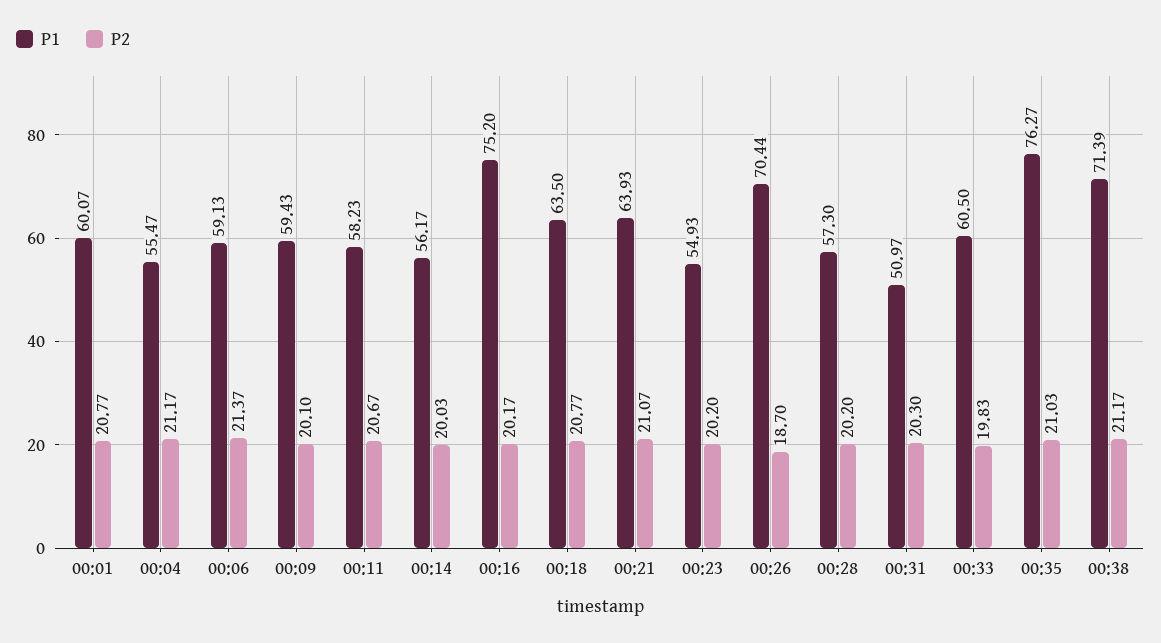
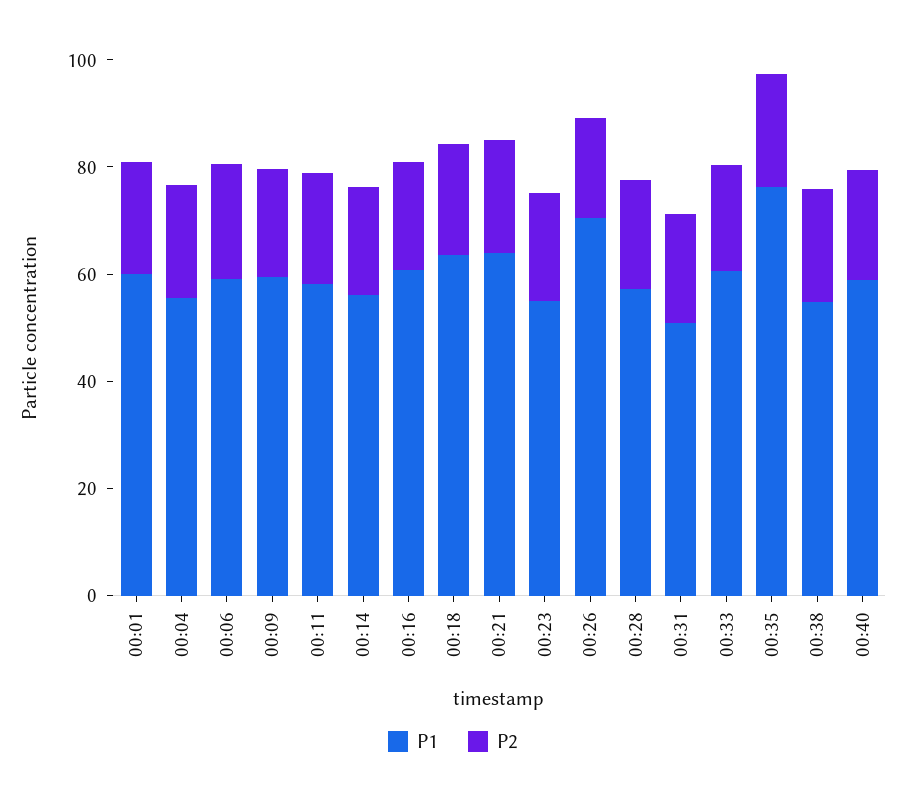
P1, 00:16: 75.2 -> 60
P1, 00:38: 71.39 -> 55
P1, 00:40: none -> 60
P2, 00:40: none -> 20

